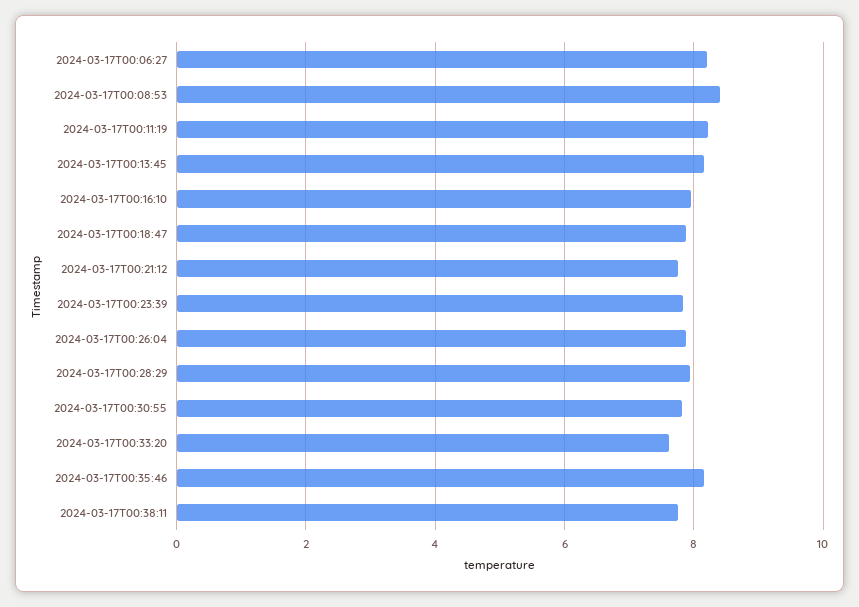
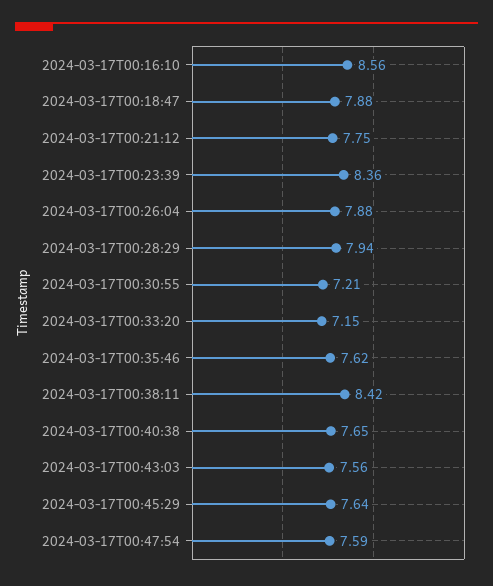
2024-03-17T00:06:27: 8.2 -> none
2024-03-17T00:08:53: 8.4 -> none
2024-03-17T00:11:19: 8.2 -> none
2024-03-17T00:13:45: 8.2 -> none
2024-03-17T00:16:10: 8 -> 8.56
2024-03-17T00:23:39: 7.8 -> 8.36
2024-03-17T00:30:55: 7.8 -> 7.21
2024-03-17T00:33:20: 7.6 -> 7.15
2024-03-17T00:35:46: 8.2 -> 7.62
2024-03-17T00:38:11: 7.8 -> 8.42
2024-03-17T00:40:38: none -> 7.65
2024-03-17T00:43:03: none -> 7.56
2024-03-17T00:45:29: none -> 7.64
2024-03-17T00:47:54: none -> 7.59

